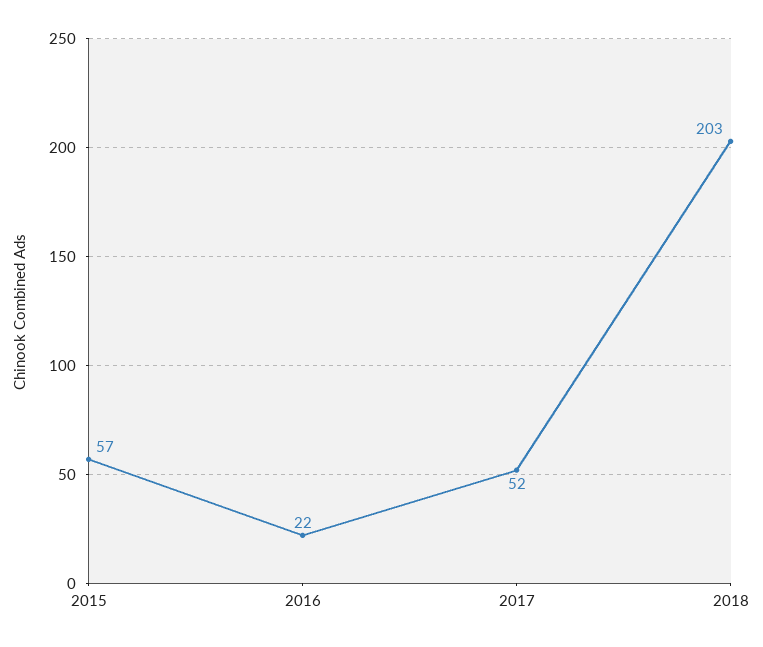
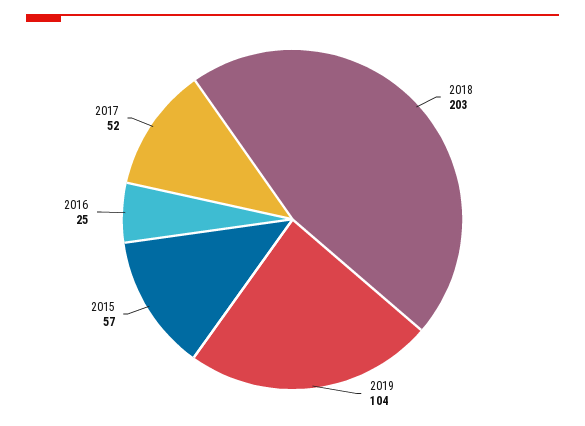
2016: 22 -> 25
2019: none -> 104

